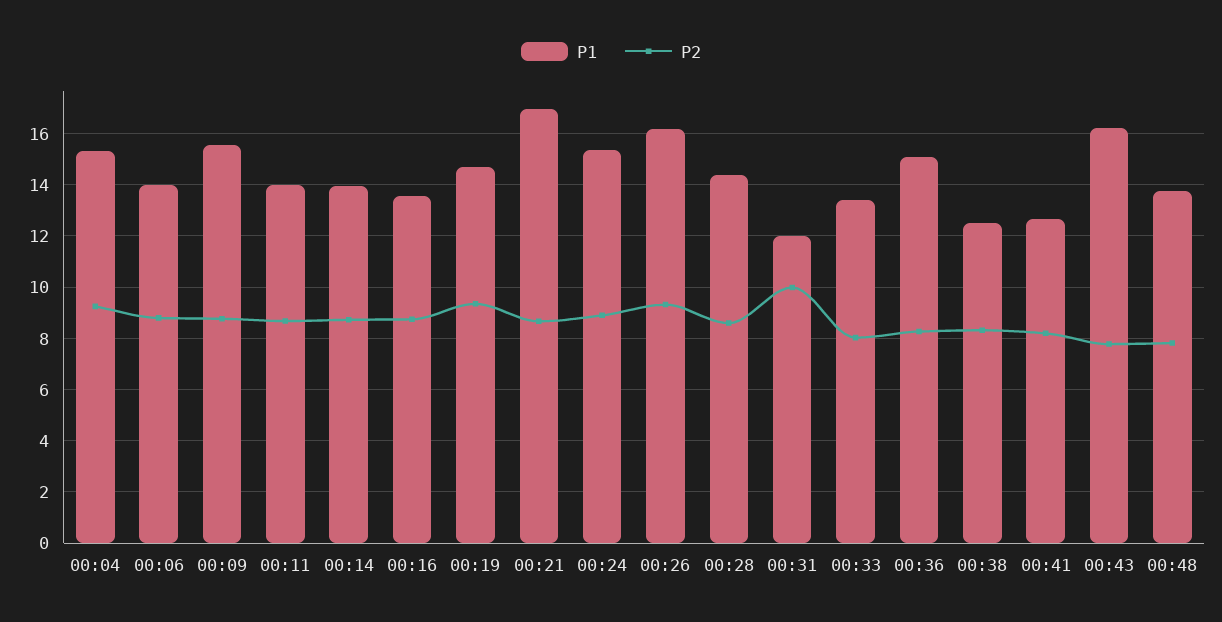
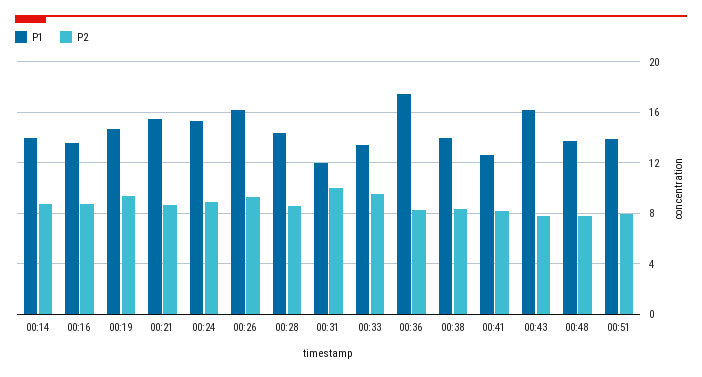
P1, 00:04: 15.25 -> none
P2, 00:04: 9.25 -> none
P1, 00:06: 14 -> none
P2, 00:06: 8.75 -> none
P1, 00:09: 15.5 -> none
P2, 00:09: 8.75 -> none
P1, 00:11: 14 -> none
P2, 00:11: 8.75 -> none
P1, 00:21: 17 -> 15.5
P2, 00:33: 8 -> 9.5
P1, 00:36: 15 -> 17.5
P1, 00:38: 12.5 -> 14
P1, 00:51: none -> 14
P2, 00:51: none -> 8

